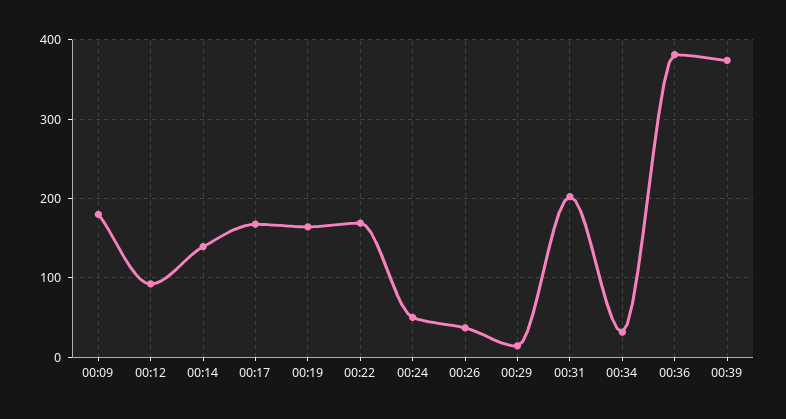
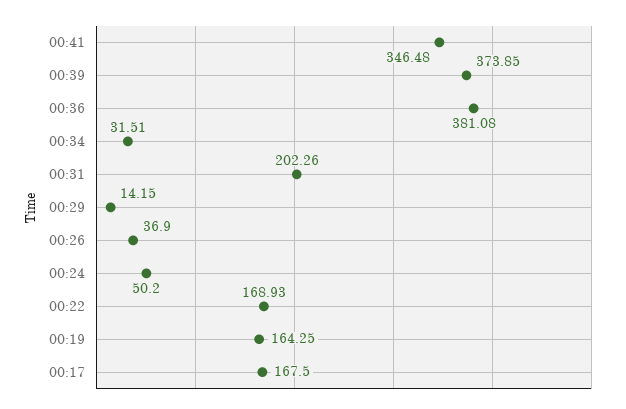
00:09: 180 -> none
00:12: 90 -> none
00:14: 140 -> none
00:41: none -> 346.48

